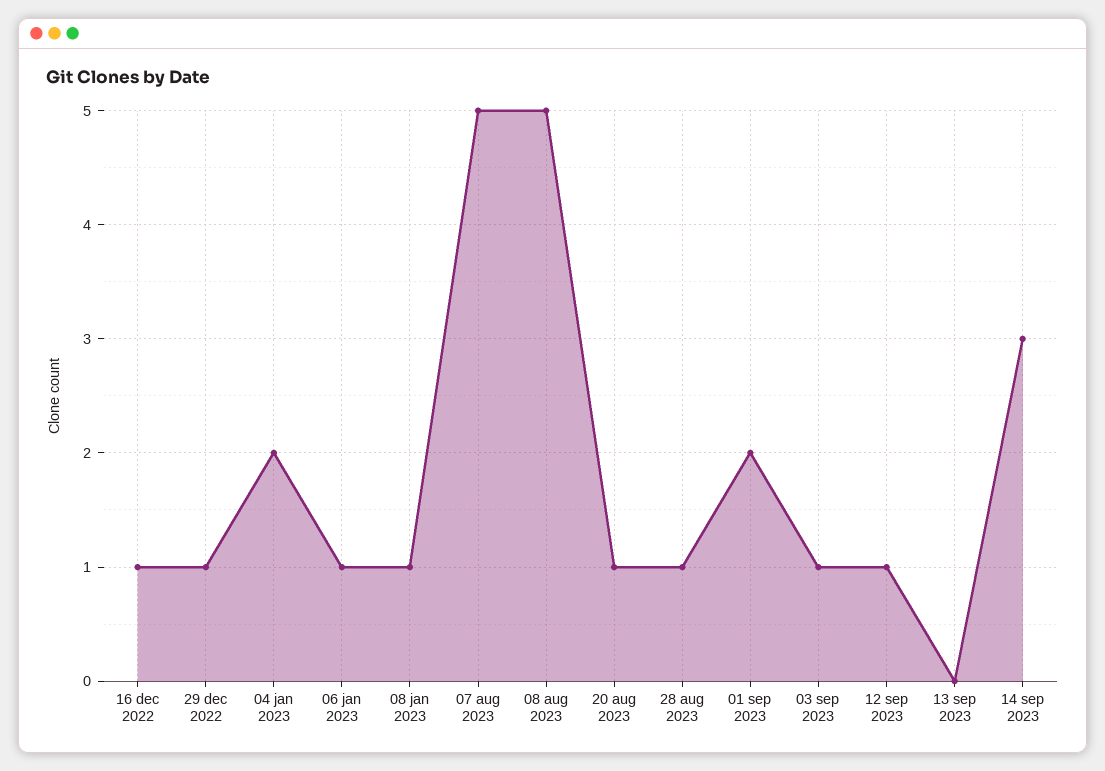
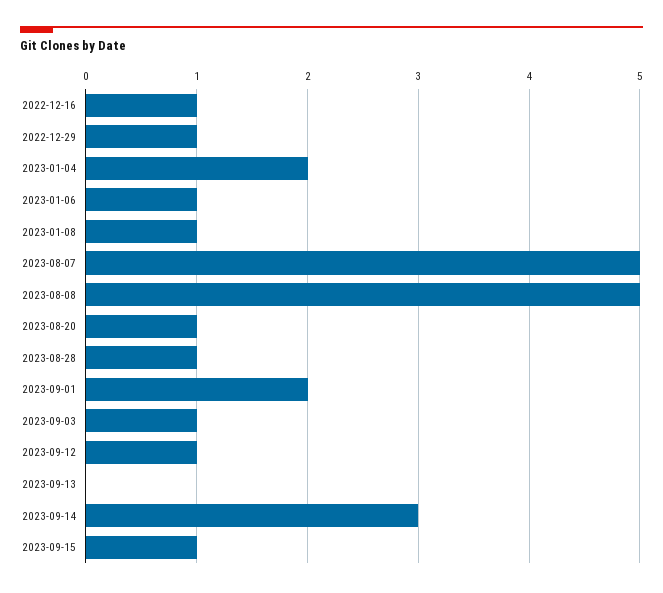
2023-09-15: none -> 1

